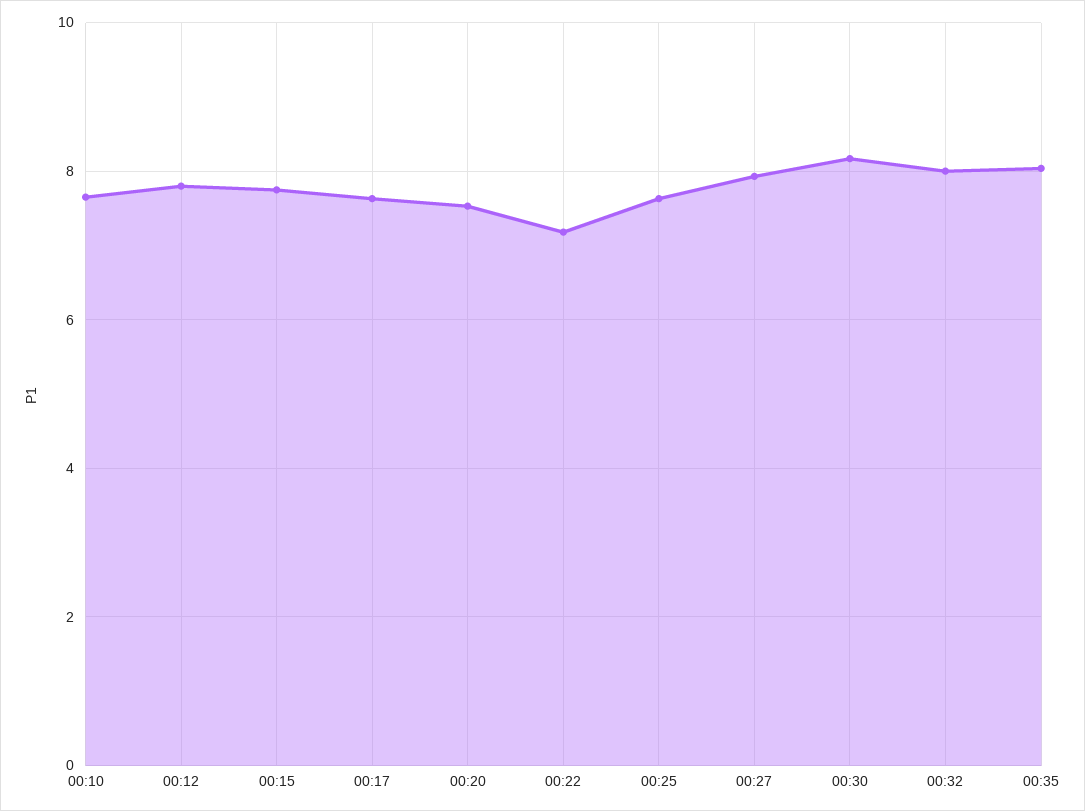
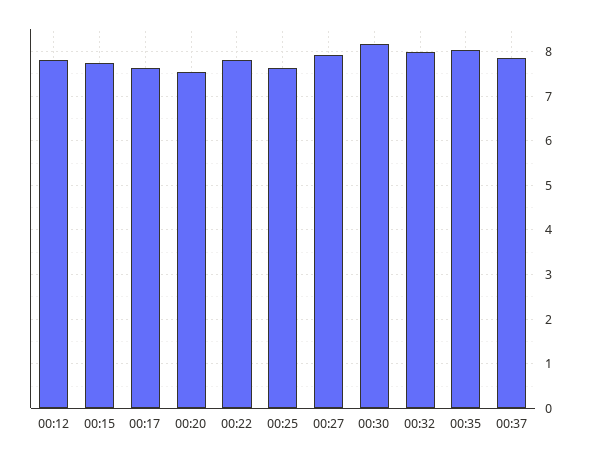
00:10: 7.6 -> none
00:22: 7.2 -> 7.8
00:37: none -> 7.8

